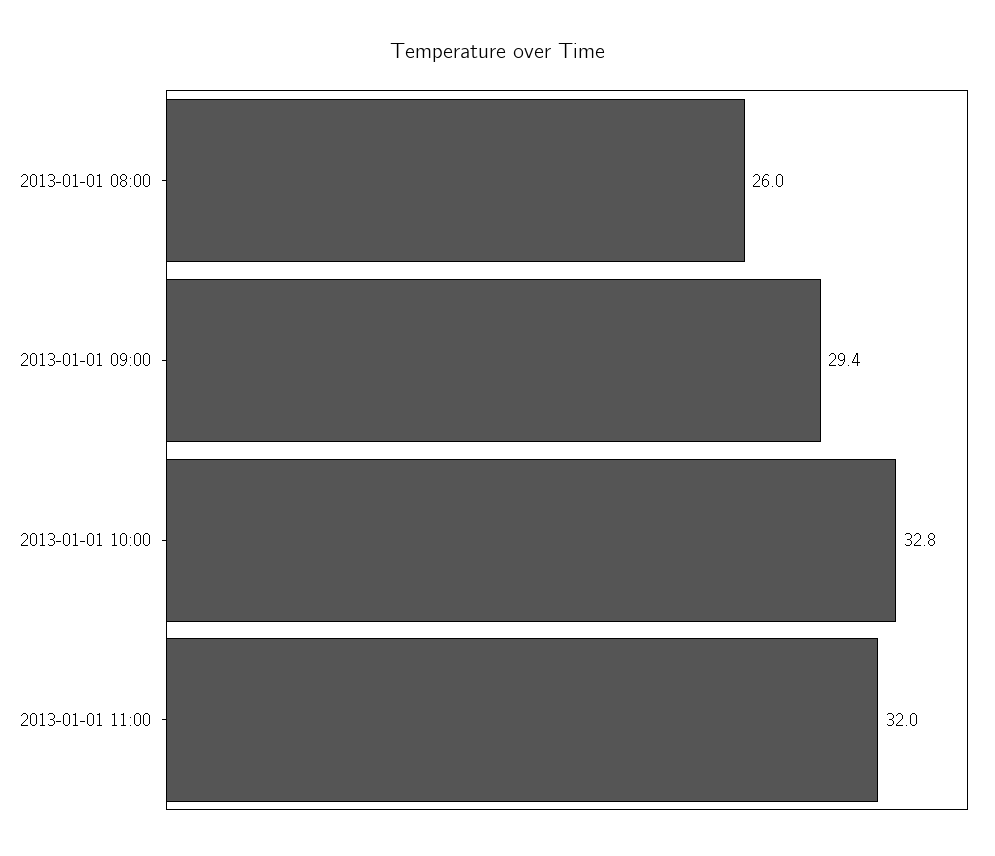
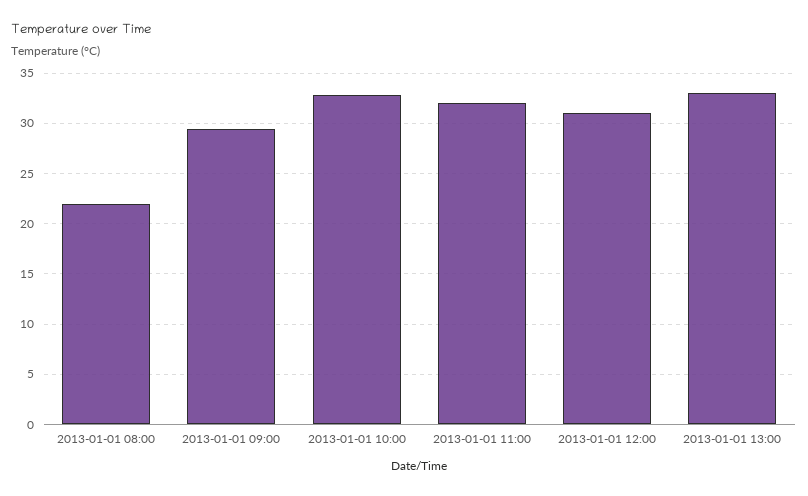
2013-01-01 08:00: 26 -> 22
2013-01-01 12:00: none -> 31
2013-01-01 13:00: none -> 33

